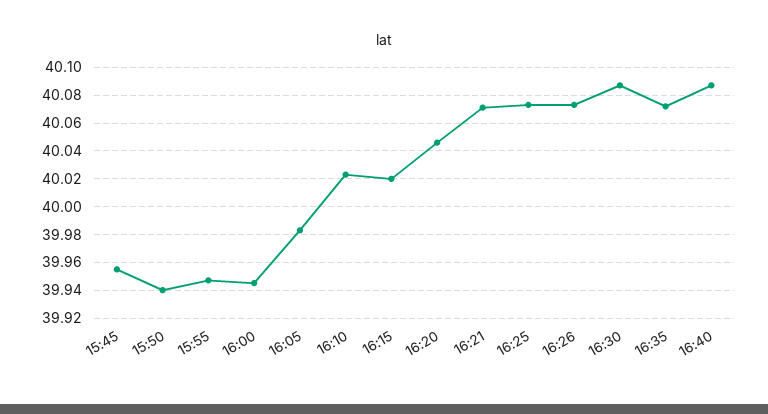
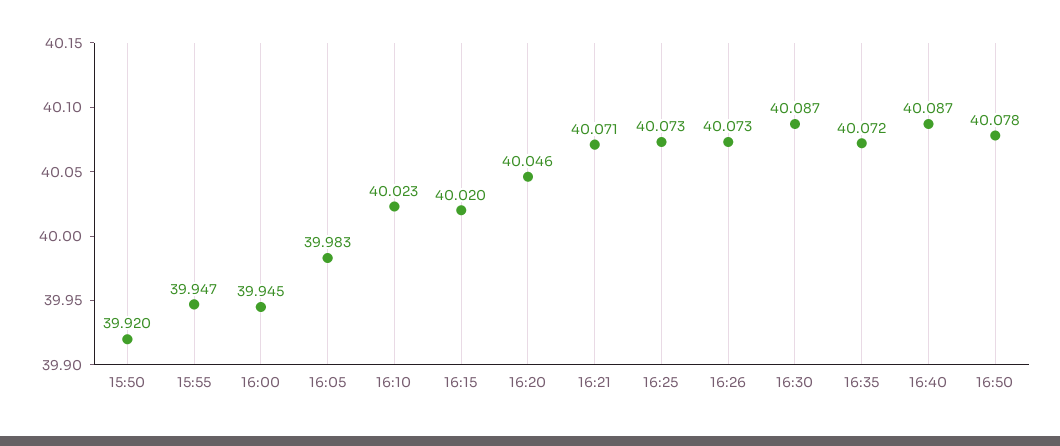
15:45: 39.955 -> none
15:50: 39.94 -> 39.92
16:50: none -> 40.078

